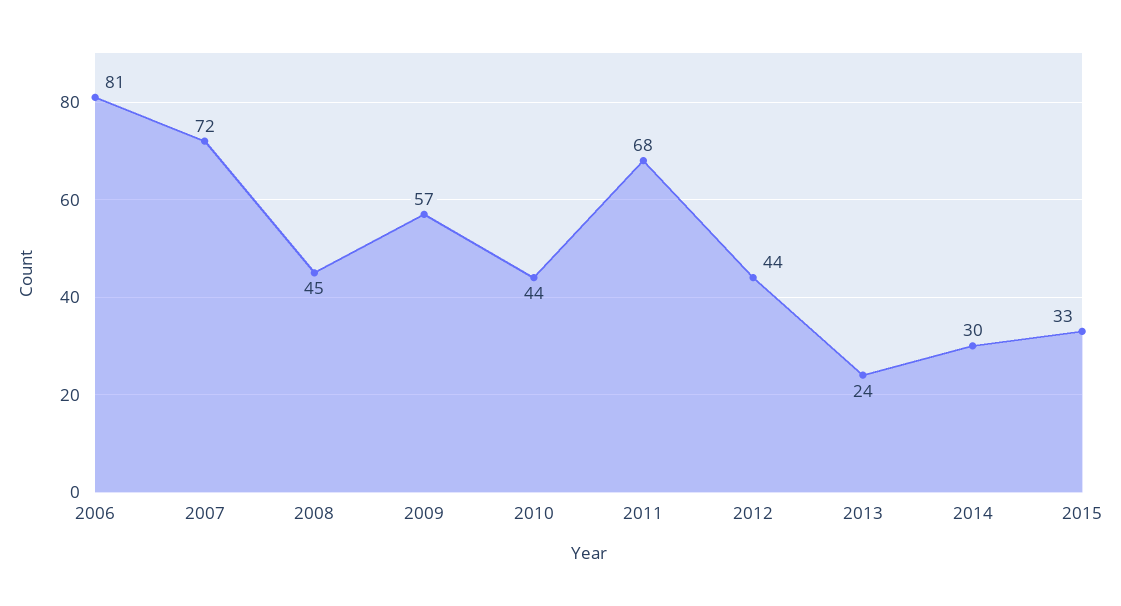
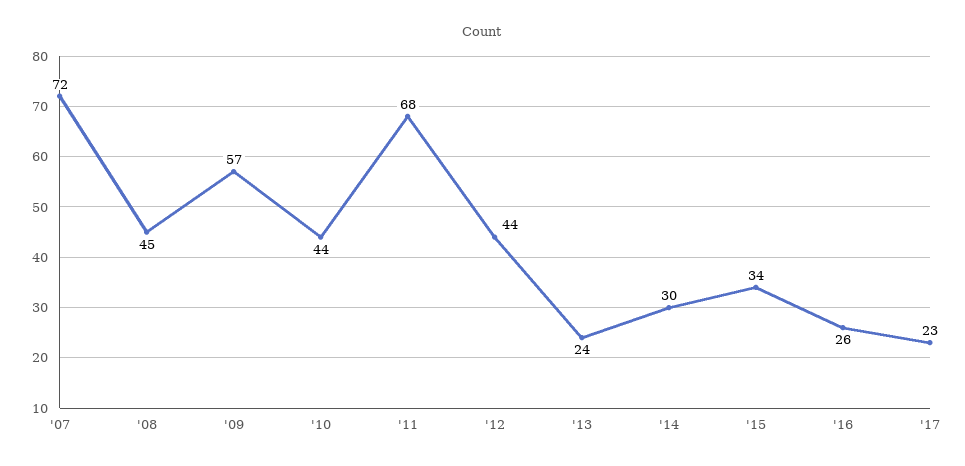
2006: 81 -> none
2015: 33 -> 34
'16: none -> 26
'17: none -> 23

